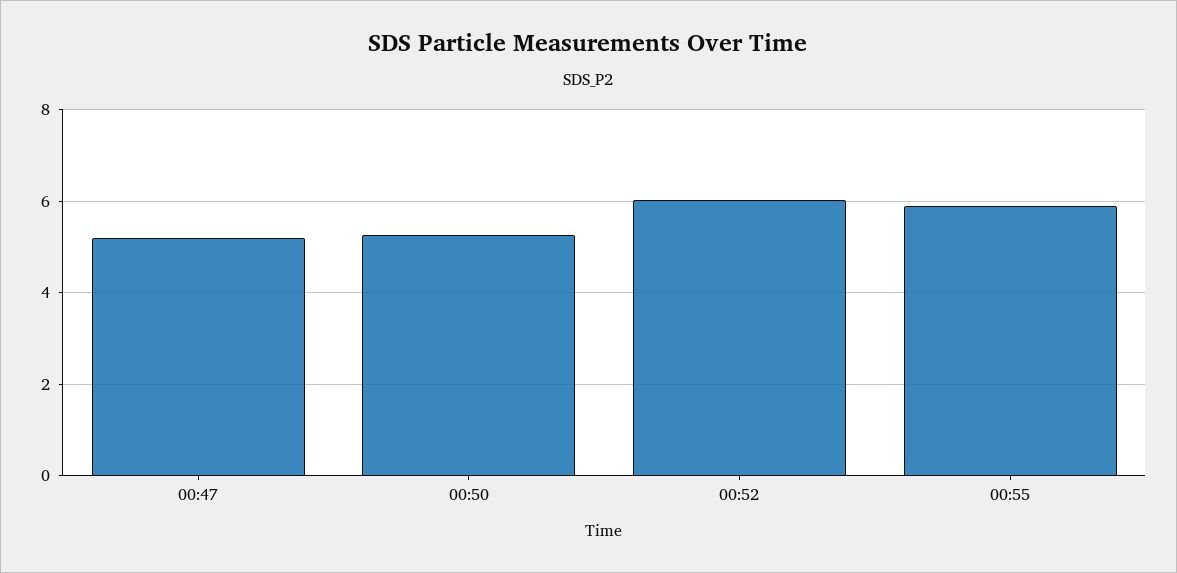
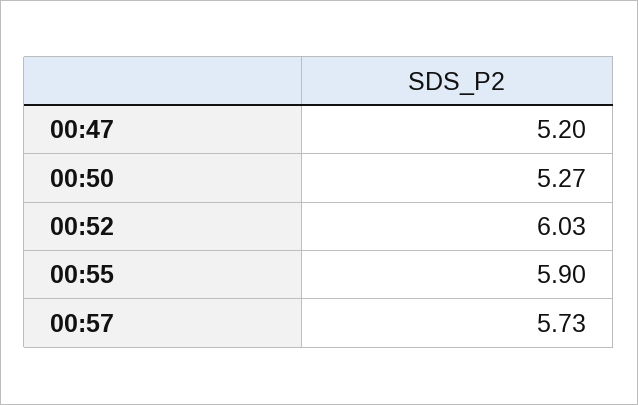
00:57: none -> 5.73

